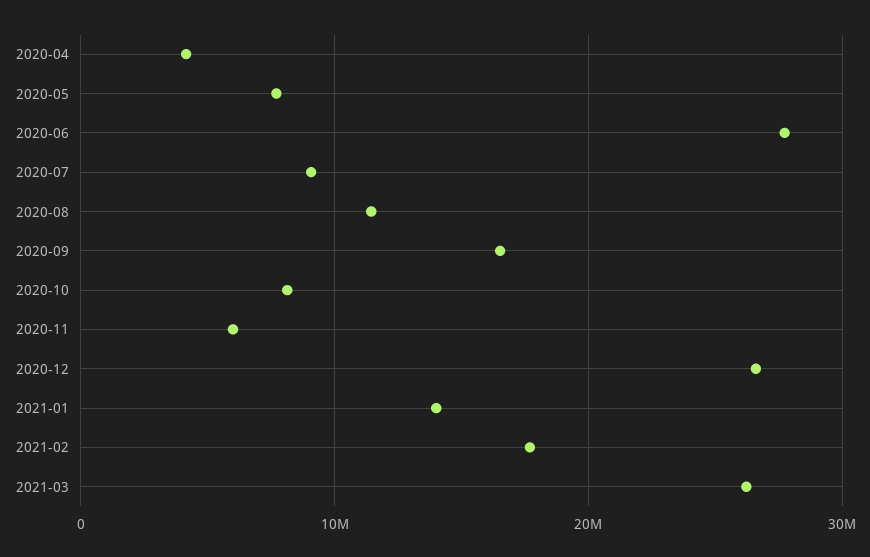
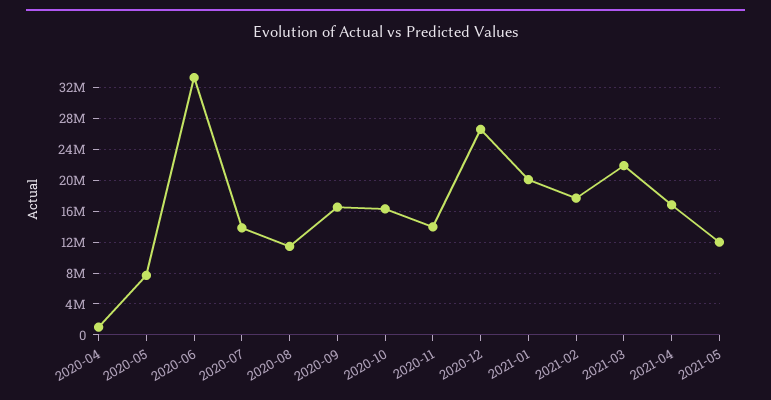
2020-04: 4000000 -> 1000000
2020-06: 28000000 -> 33000000
2020-07: 9000000 -> 14000000
2020-10: 8000000 -> 16000000
2020-11: 6000000 -> 14000000
2021-01: 14000000 -> 20000000
2021-03: 26000000 -> 22000000
2021-04: none -> 17000000
2021-05: none -> 12000000

